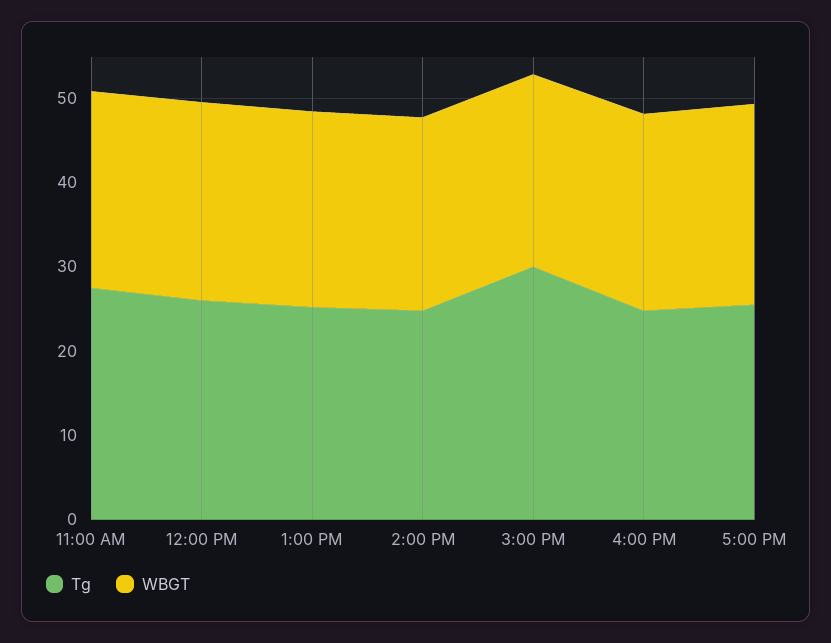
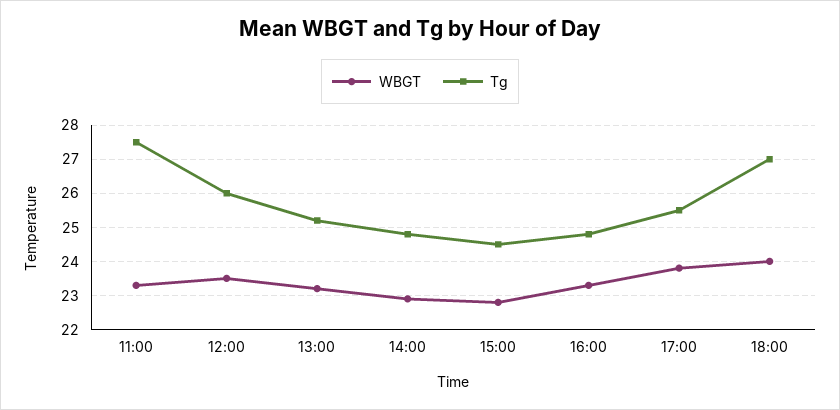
Tg, 3:00 PM: 30 -> 24.5
WBGT, 18:00: none -> 24
Tg, 18:00: none -> 27

